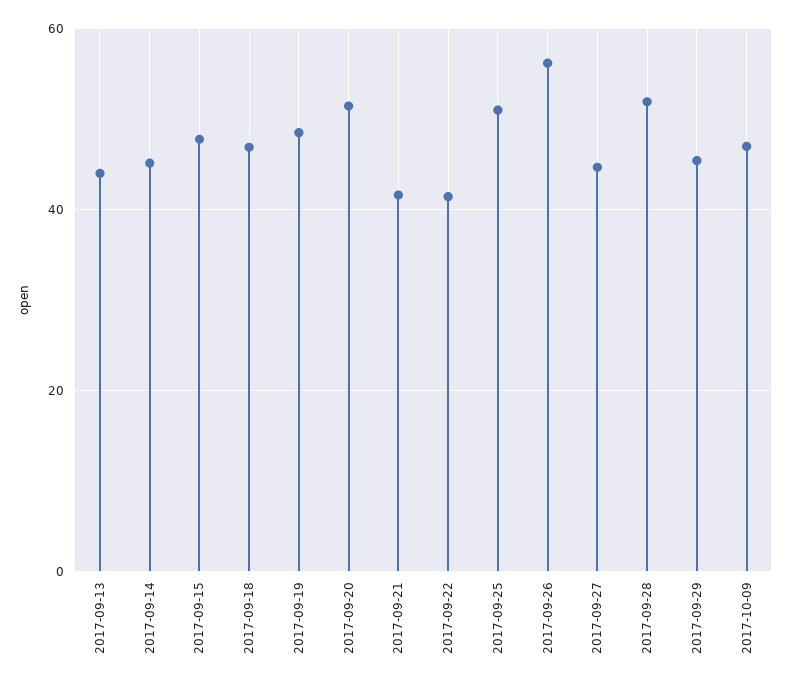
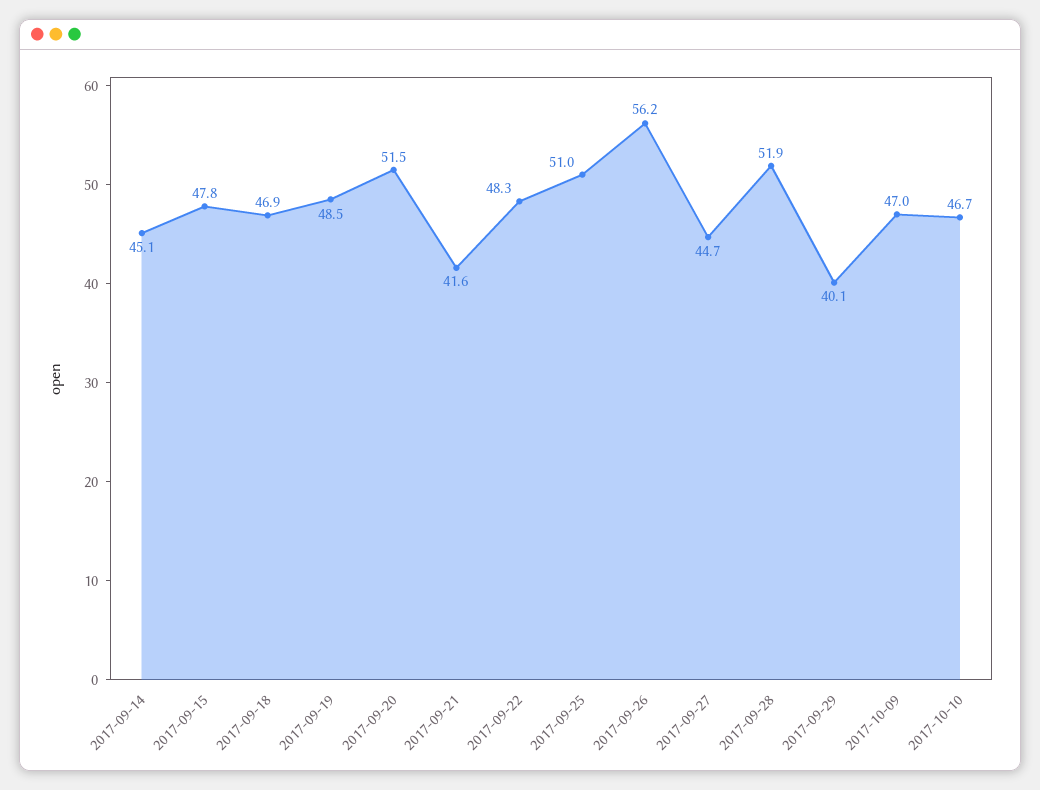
2017-09-13: 44 -> none
2017-09-22: 42 -> 48.3
2017-09-29: 46 -> 40.1
2017-10-10: none -> 46.7

